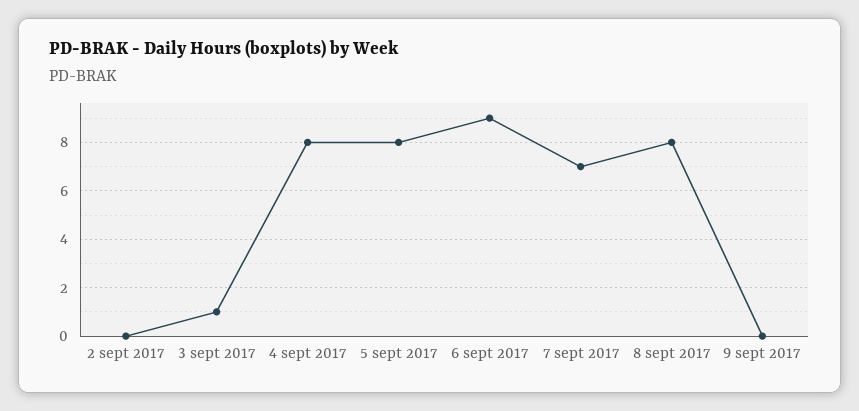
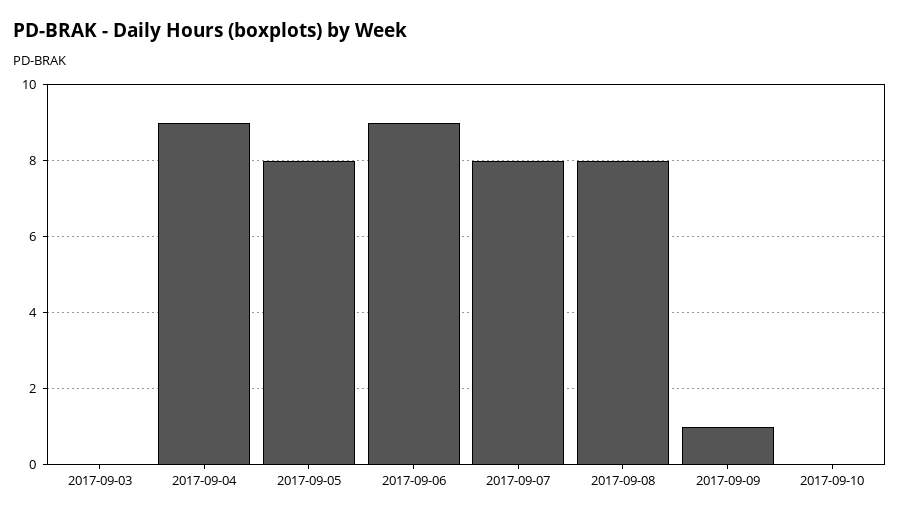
2 sept 2017: 0 -> none
3 sept 2017: 1 -> 0
4 sept 2017: 8 -> 9
7 sept 2017: 7 -> 8
9 sept 2017: 0 -> 1
2017-09-10: none -> 0

